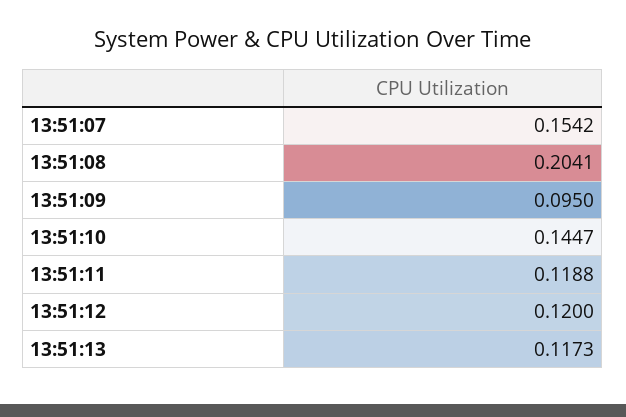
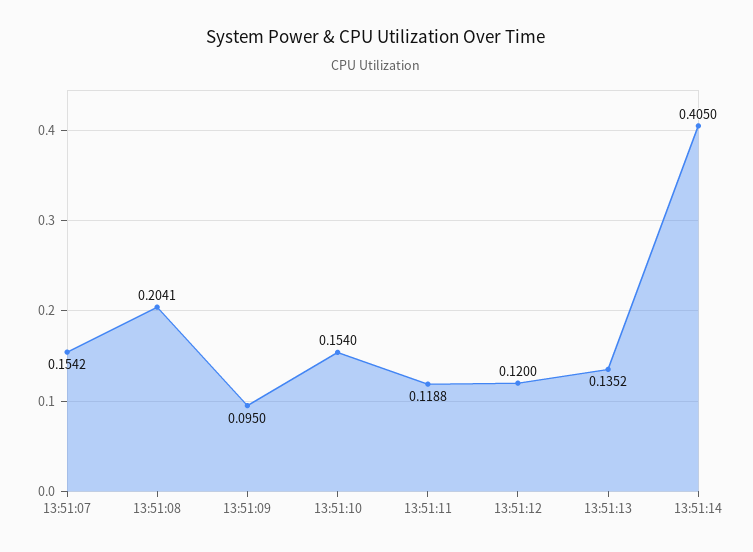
13:51:10: 0.1447 -> 0.154
13:51:13: 0.1173 -> 0.1352
13:51:14: none -> 0.405

